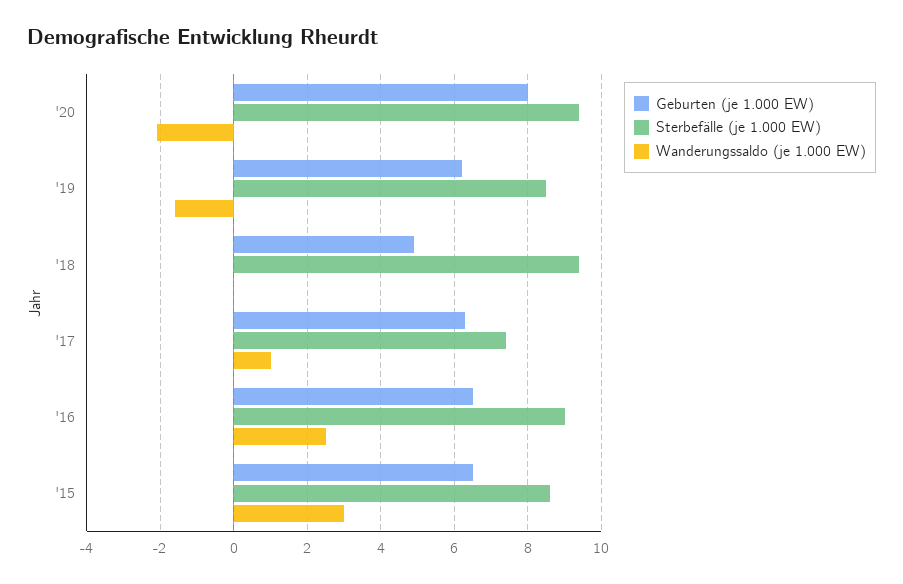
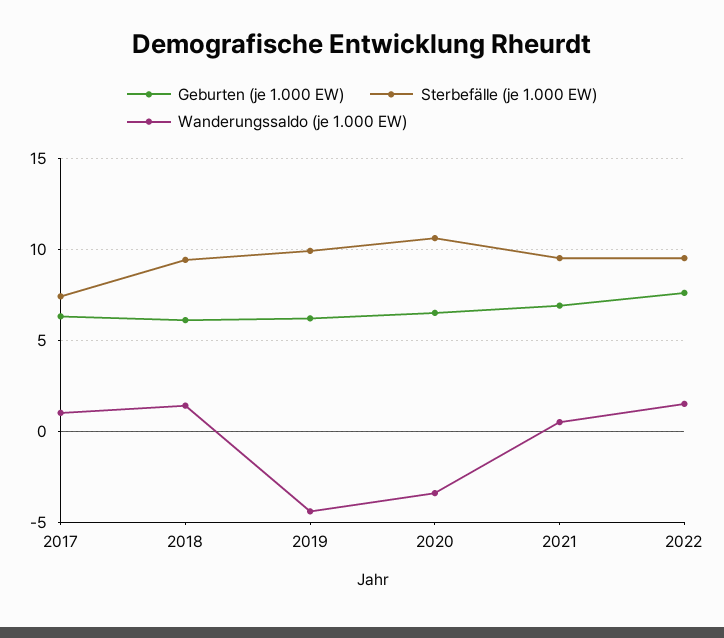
Geburten (je 1.000 EW), '20: 8 -> 6.5
Sterbefälle (je 1.000 EW), '20: 9.5 -> 10.5
Wanderungssaldo (je 1.000 EW), '20: -2 -> -3.5
Sterbefälle (je 1.000 EW), '19: 8.5 -> 10
Wanderungssaldo (je 1.000 EW), '19: -1.5 -> -4.5
Geburten (je 1.000 EW), '18: 5 -> 6
Wanderungssaldo (je 1.000 EW), '18: 0 -> 1.5
Geburten (je 1.000 EW), '16: 6.5 -> none
Sterbefälle (je 1.000 EW), '16: 9 -> none
Wanderungssaldo (je 1.000 EW), '16: 2.5 -> none
Geburten (je 1.000 EW), '15: 6.5 -> none
Sterbefälle (je 1.000 EW), '15: 8.5 -> none
Wanderungssaldo (je 1.000 EW), '15: 3 -> none
Geburten (je 1.000 EW), 2021: none -> 7
Sterbefälle (je 1.000 EW), 2021: none -> 9.5
Wanderungssaldo (je 1.000 EW), 2021: none -> 0.5
Geburten (je 1.000 EW), 2022: none -> 7.5
Sterbefälle (je 1.000 EW), 2022: none -> 9.5
Wanderungssaldo (je 1.000 EW), 2022: none -> 1.5

